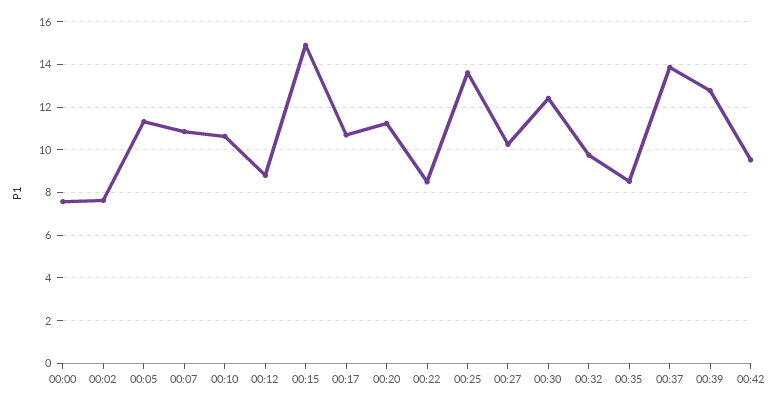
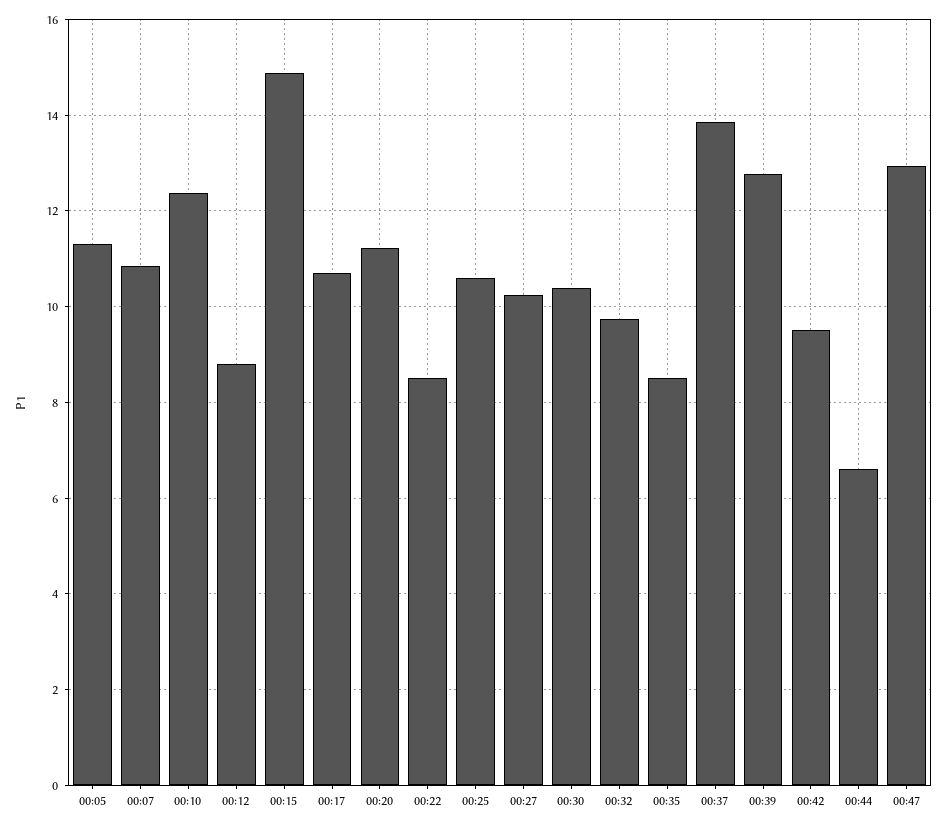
00:00: 7.5 -> none
00:02: 7.5 -> none
00:10: 10.5 -> 12.4
00:25: 13.5 -> 10.6
00:30: 12.5 -> 10.4
00:44: none -> 6.6
00:47: none -> 13

